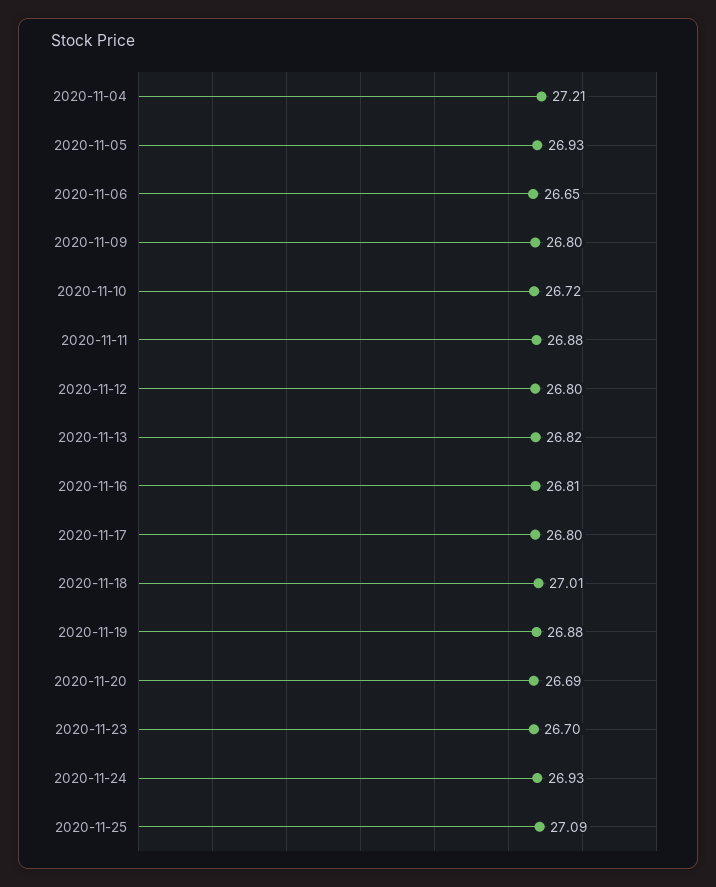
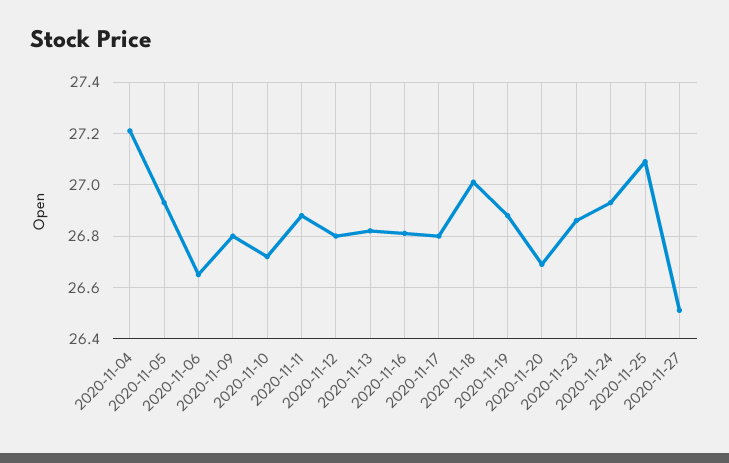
2020-11-23: 26.7 -> 26.85
2020-11-27: none -> 26.5

